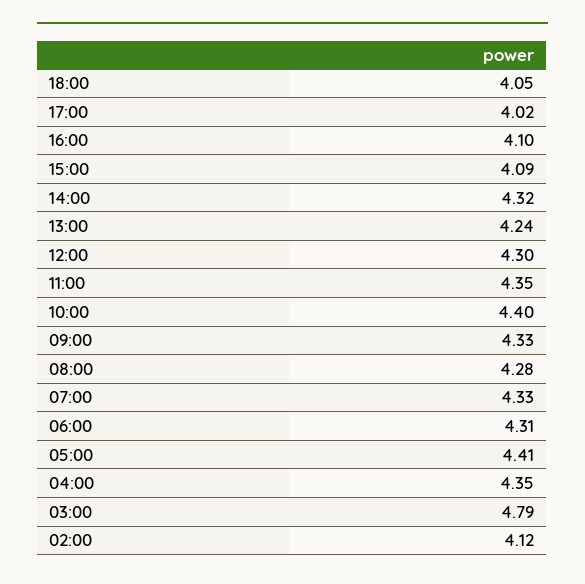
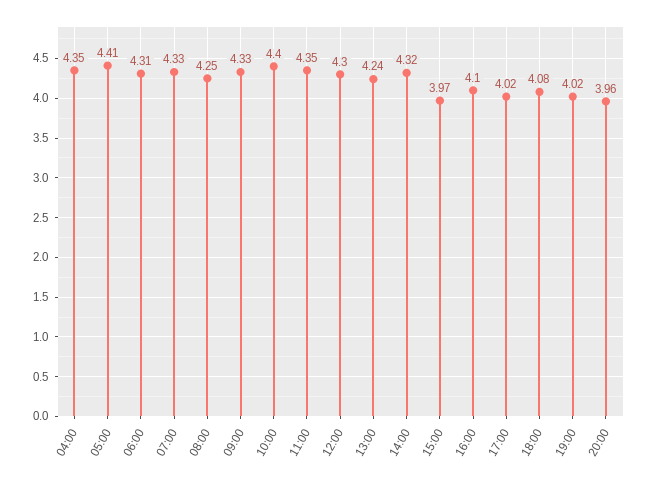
18:00: 4.05 -> 4.08
15:00: 4.09 -> 3.97
08:00: 4.28 -> 4.25
03:00: 4.79 -> none
02:00: 4.12 -> none
19:00: none -> 4.02
20:00: none -> 3.96

